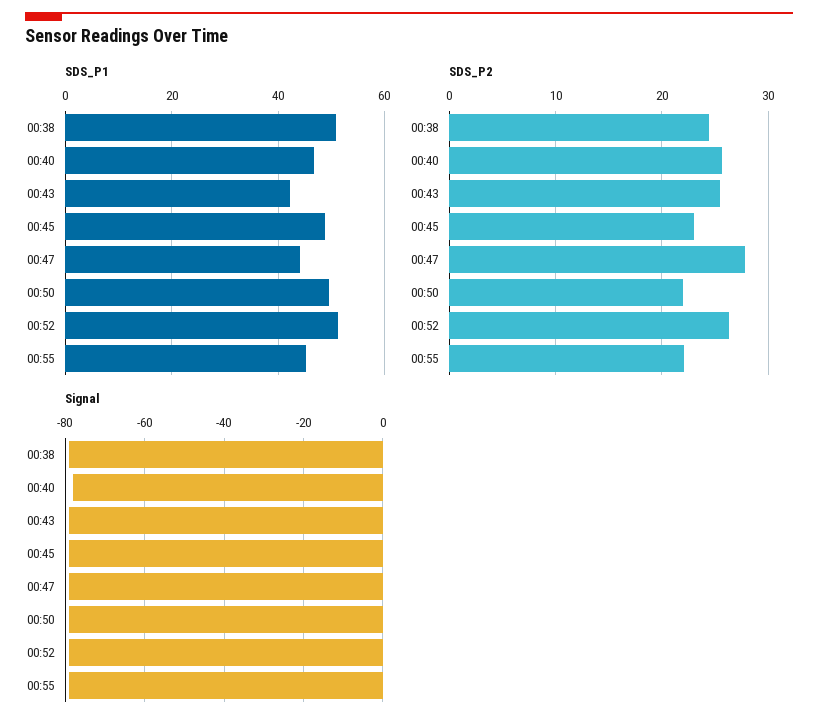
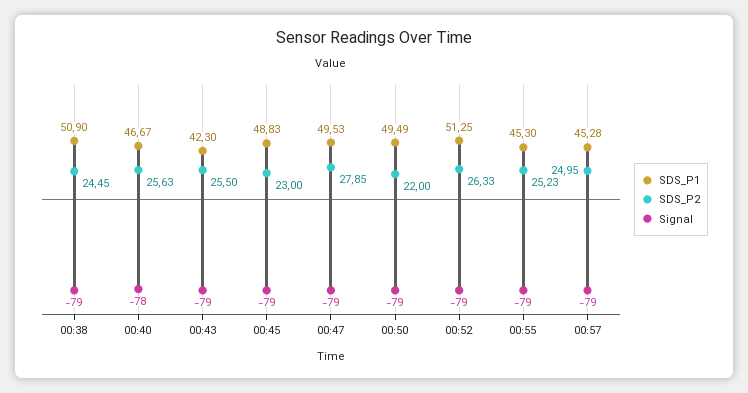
SDS_P1, 00:47: 44 -> 49.53
SDS_P2, 00:55: 22 -> 25.23
SDS_P1, 00:57: none -> 45.28
SDS_P2, 00:57: none -> 24.95
Signal, 00:57: none -> -79

